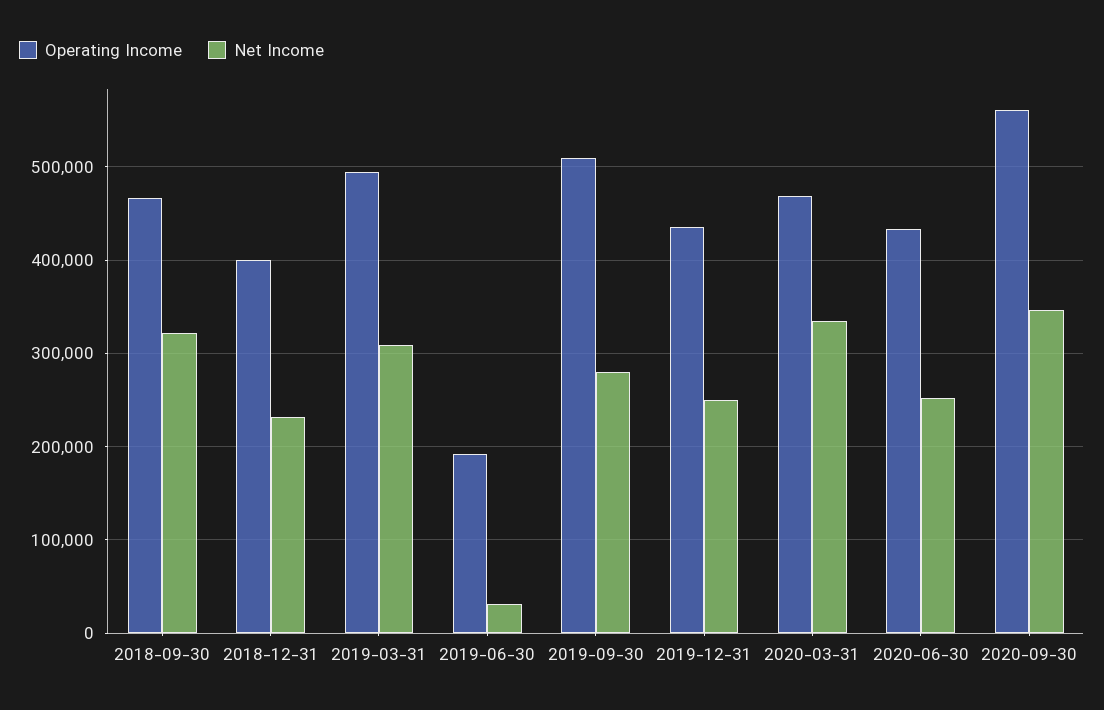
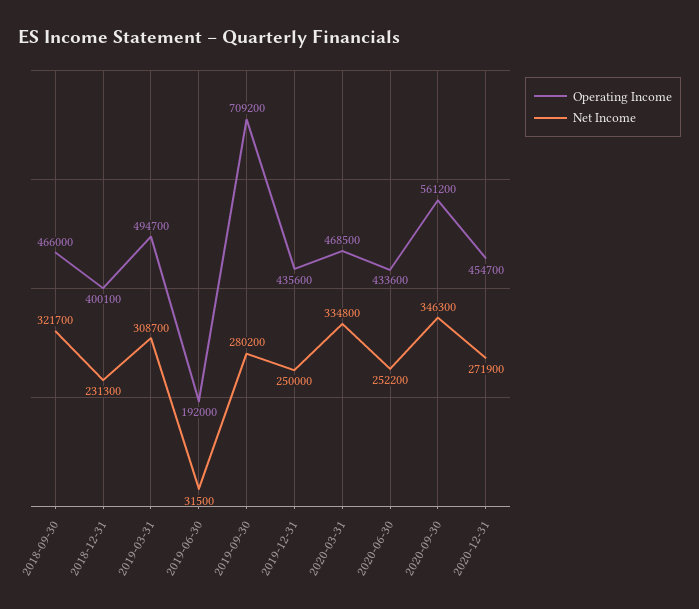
Operating Income, 2019-09-30: 510000 -> 709200
Operating Income, 2020-12-31: none -> 454700
Net Income, 2020-12-31: none -> 271900

